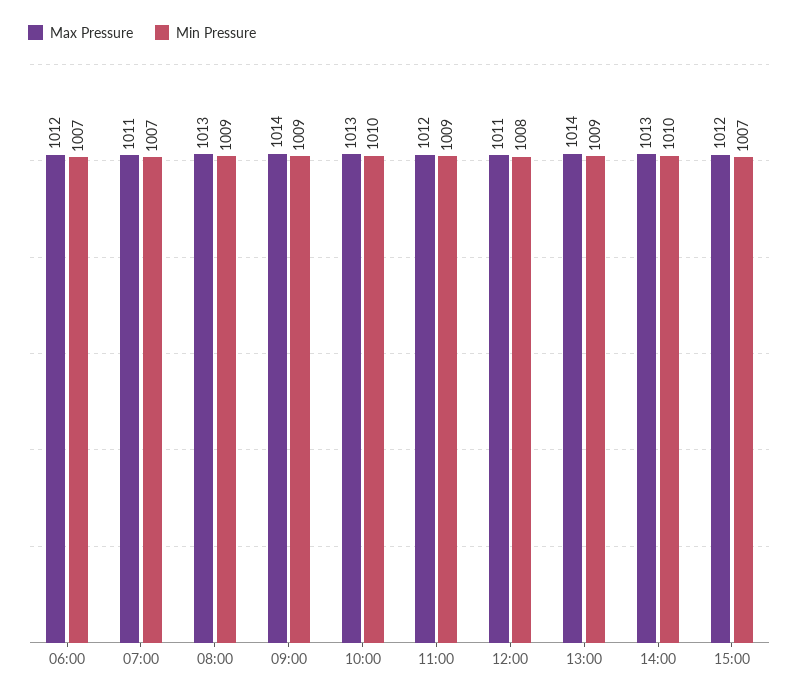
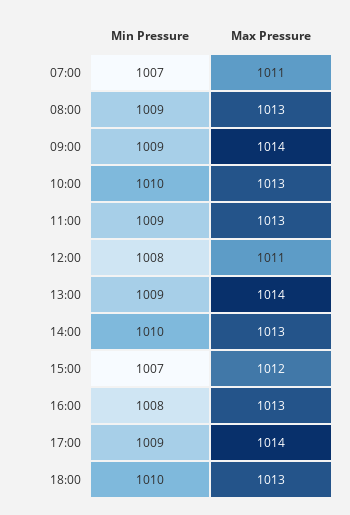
Max Pressure, 06:00: 1012 -> none
Min Pressure, 06:00: 1007 -> none
Max Pressure, 11:00: 1012 -> 1013
Min Pressure, 16:00: none -> 1008
Max Pressure, 16:00: none -> 1013
Min Pressure, 17:00: none -> 1009
Max Pressure, 17:00: none -> 1014
Min Pressure, 18:00: none -> 1010
Max Pressure, 18:00: none -> 1013

